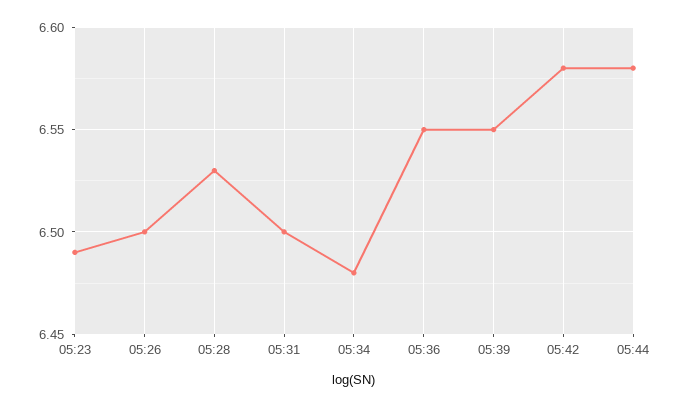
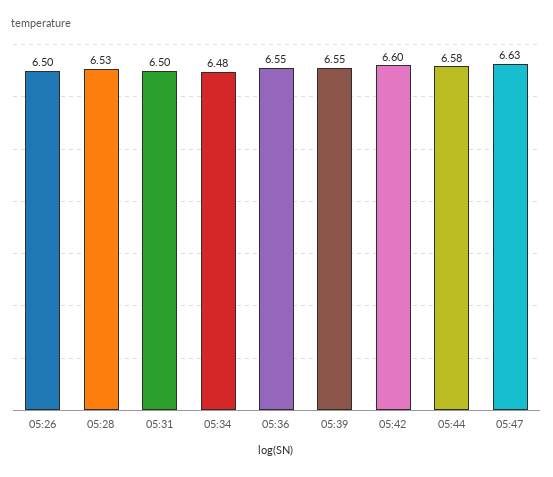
05:23: 6.49 -> none
05:42: 6.58 -> 6.6
05:47: none -> 6.63

